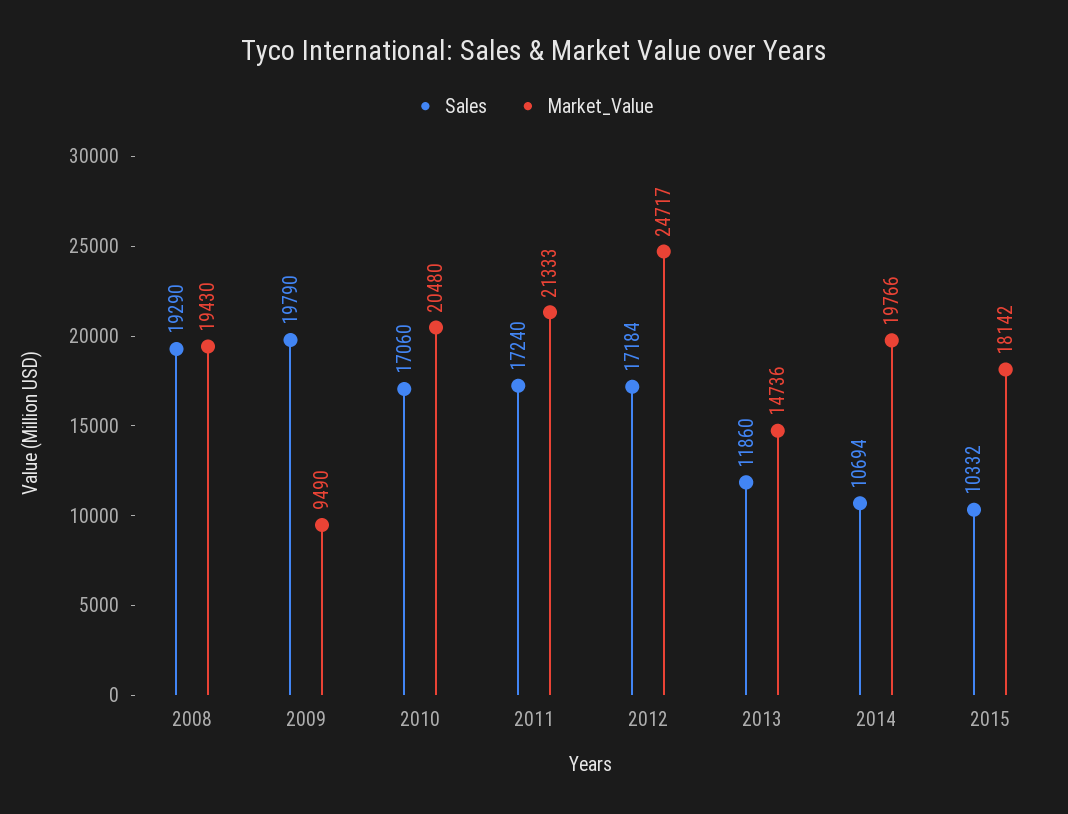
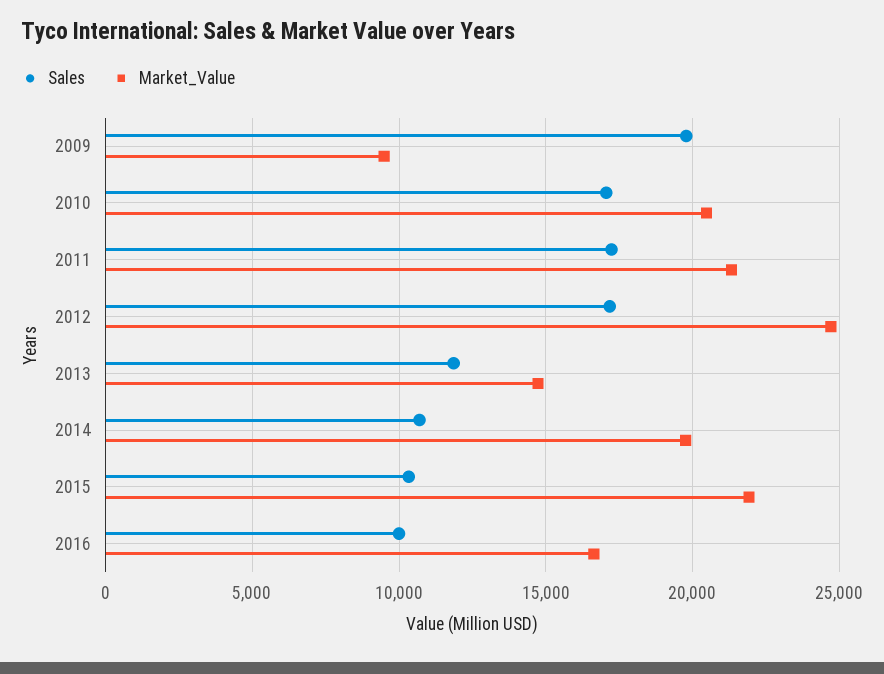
Sales, 2008: 19290 -> none
Market_Value, 2008: 19430 -> none
Market_Value, 2015: 18142 -> 22000
Sales, 2016: none -> 10000
Market_Value, 2016: none -> 16500

